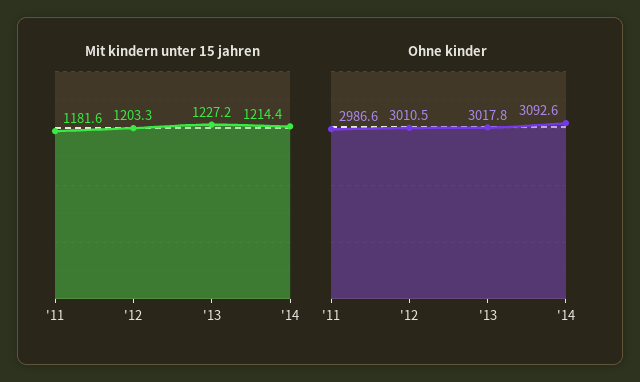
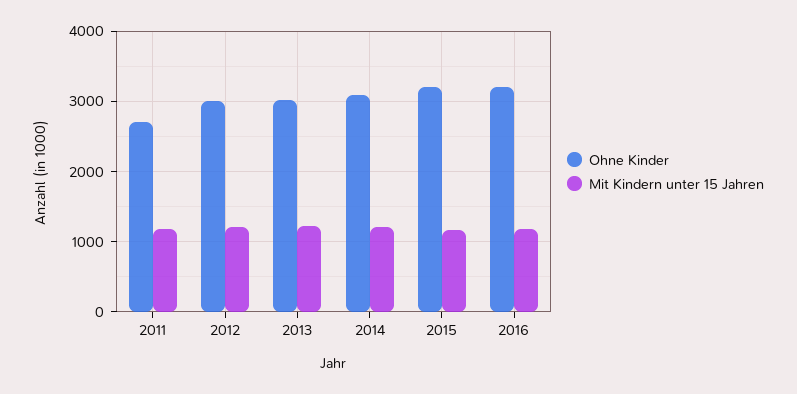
Ohne kinder, '11: 2986.6 -> 2700
Ohne kinder, 2015: none -> 3200
Mit kindern unter 15 jahren, 2015: none -> 1200
Ohne kinder, 2016: none -> 3200
Mit kindern unter 15 jahren, 2016: none -> 1200

